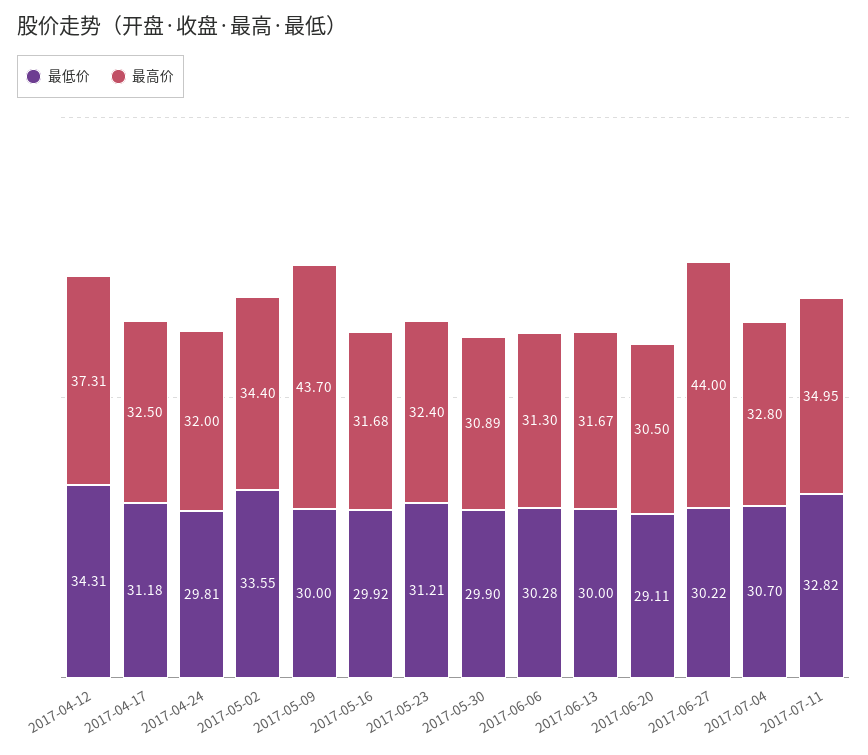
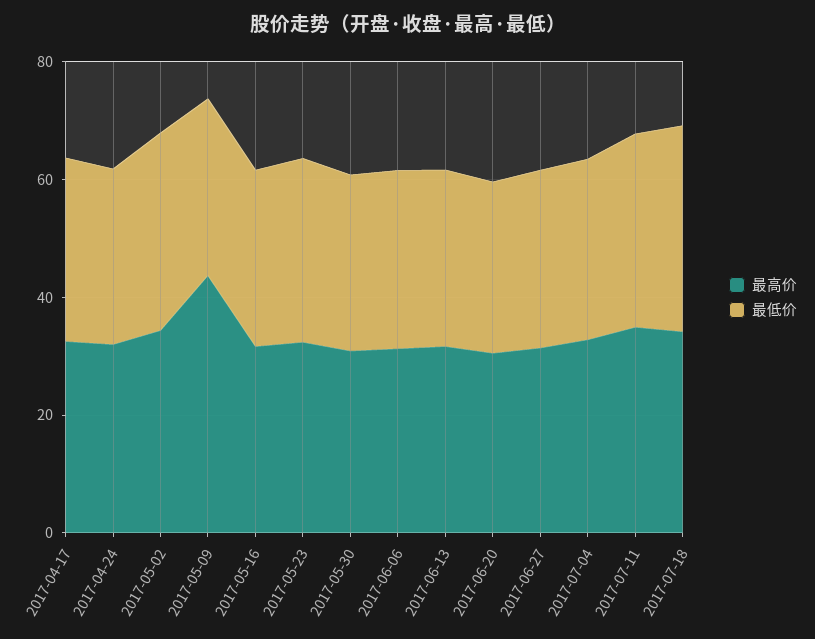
最低价, 2017-04-12: 34.31 -> none
最高价, 2017-04-12: 37.31 -> none
最高价, 2017-06-27: 44 -> 30
最高价, 2017-07-18: none -> 35
最低价, 2017-07-18: none -> 35

